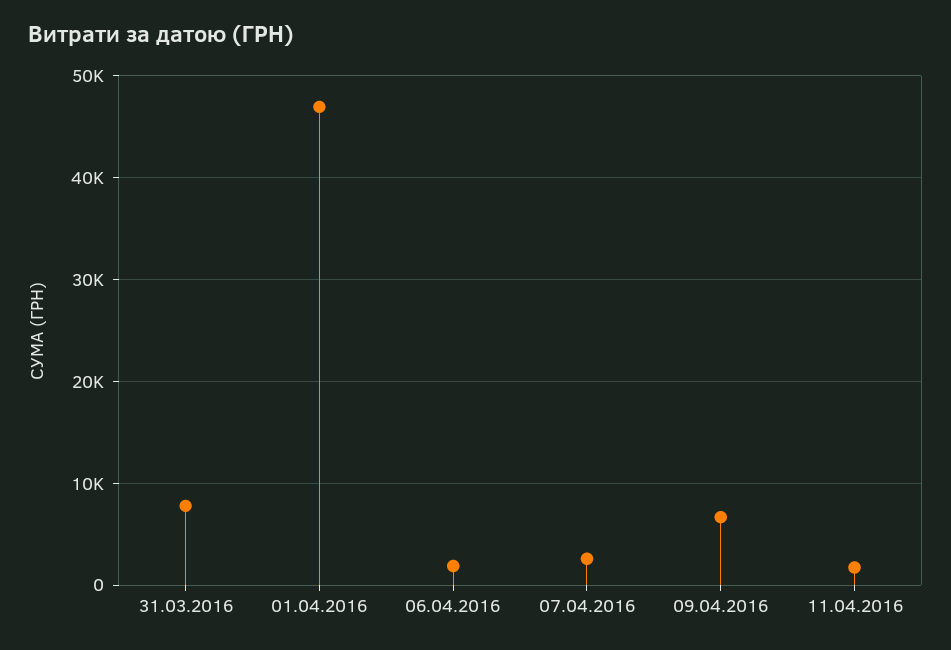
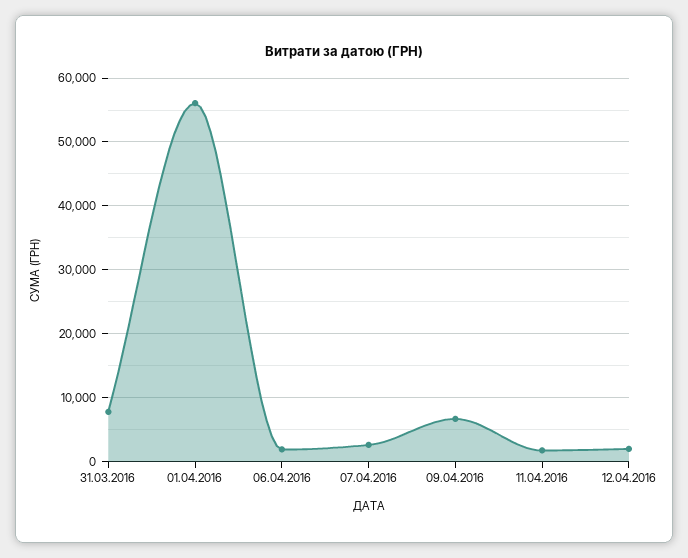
01.04.2016: 47000 -> 56000
12.04.2016: none -> 2000

